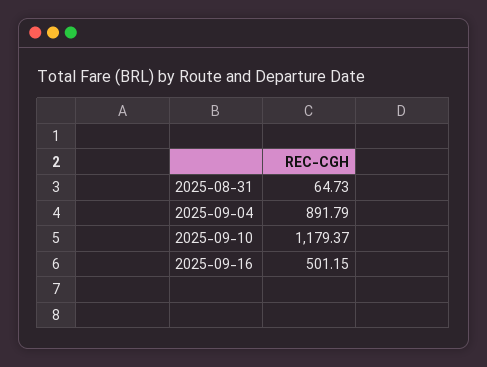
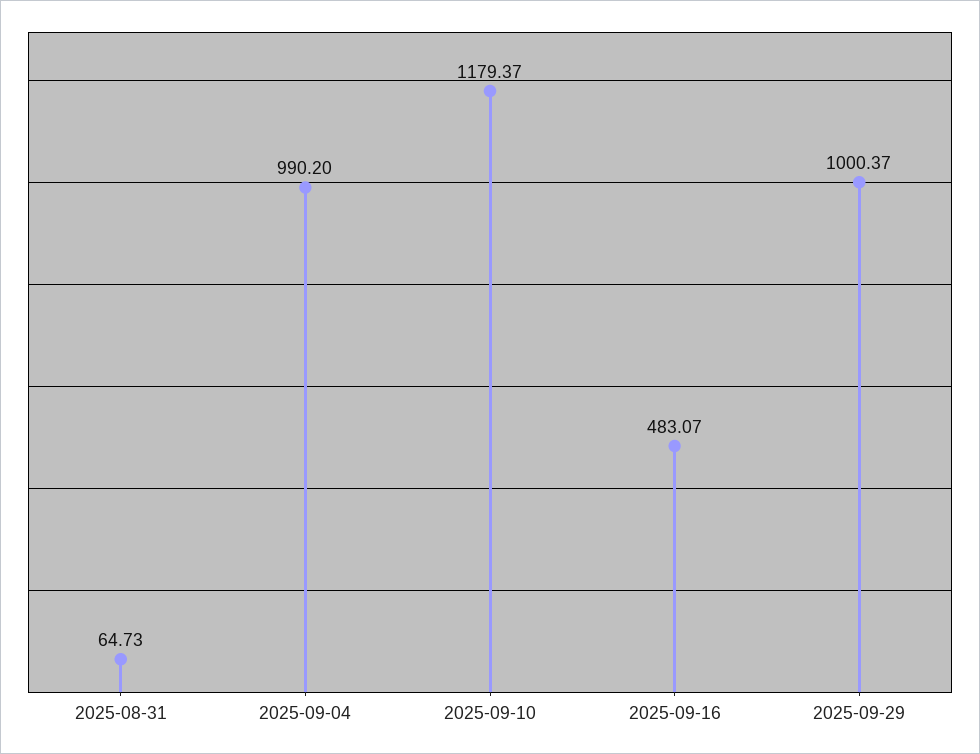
2025-09-04: 891.79 -> 990.2
2025-09-16: 501.15 -> 483.07
2025-09-29: none -> 1000.37

